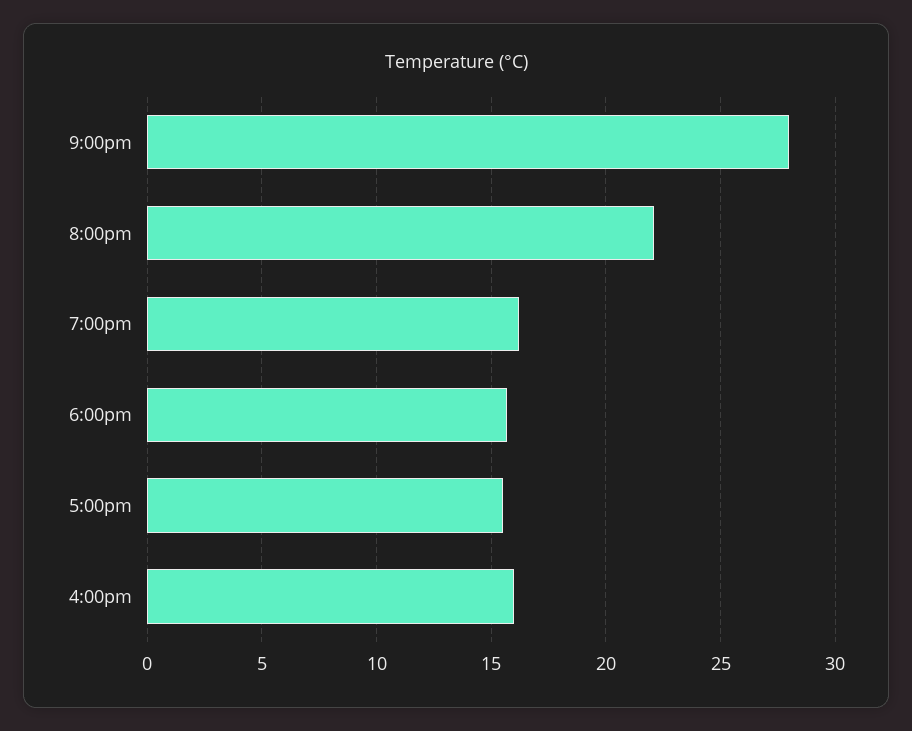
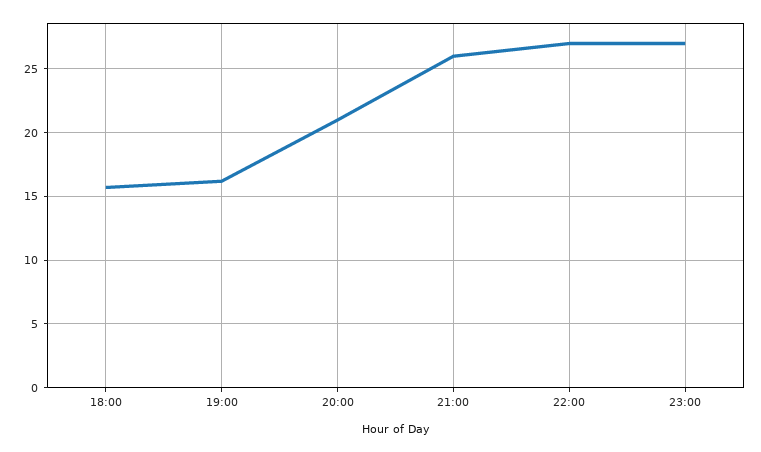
9:00pm: 28 -> 26
8:00pm: 22 -> 21
5:00pm: 15.5 -> none
4:00pm: 16 -> none
22:00: none -> 27
23:00: none -> 27

